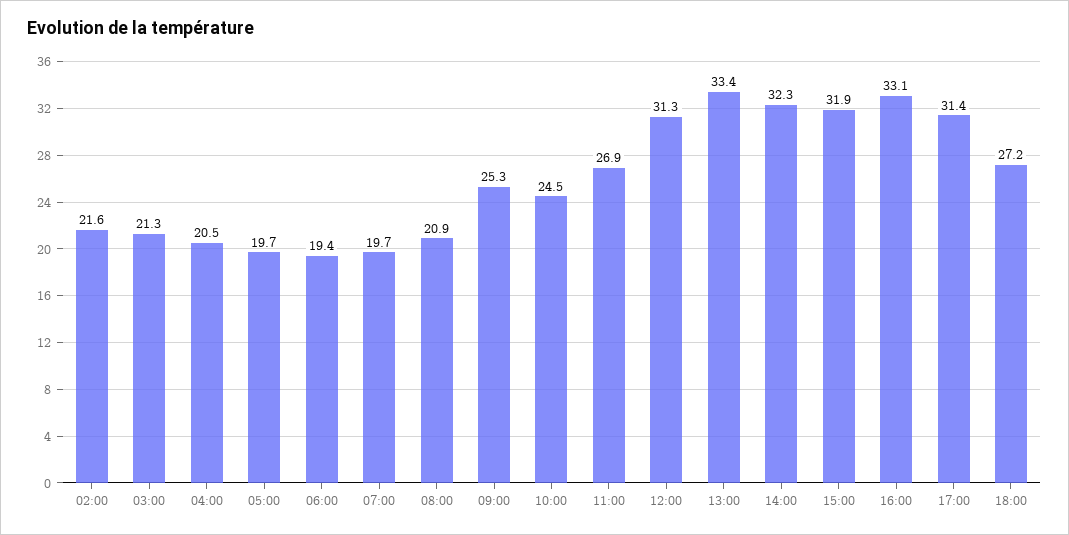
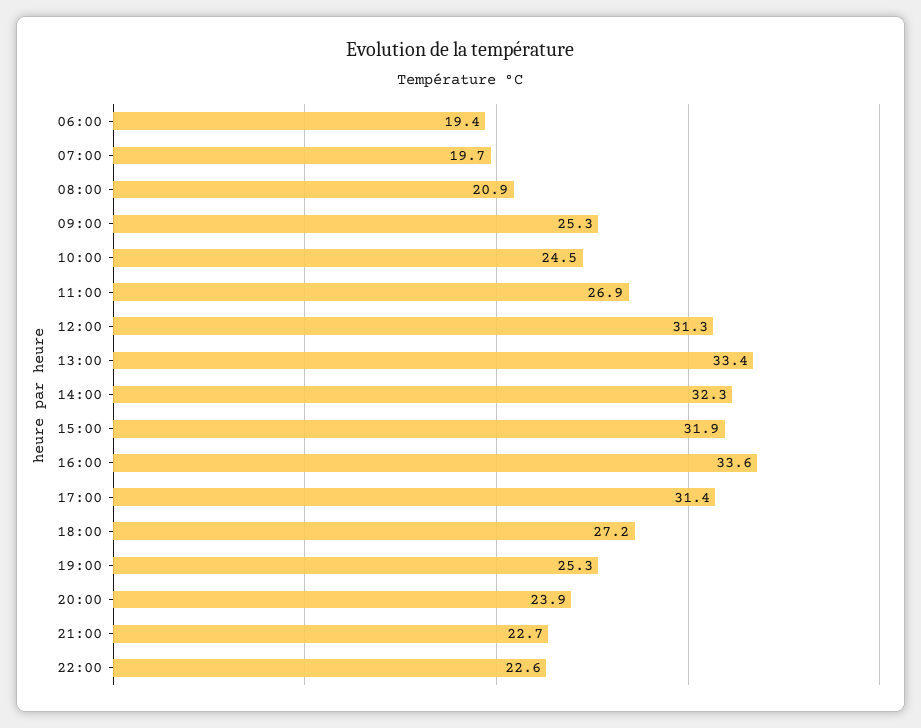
02:00: 21.6 -> none
03:00: 21.3 -> none
04:00: 20.5 -> none
05:00: 19.7 -> none
16:00: 33.1 -> 33.6
19:00: none -> 25.3
20:00: none -> 23.9
21:00: none -> 22.7
22:00: none -> 22.6

